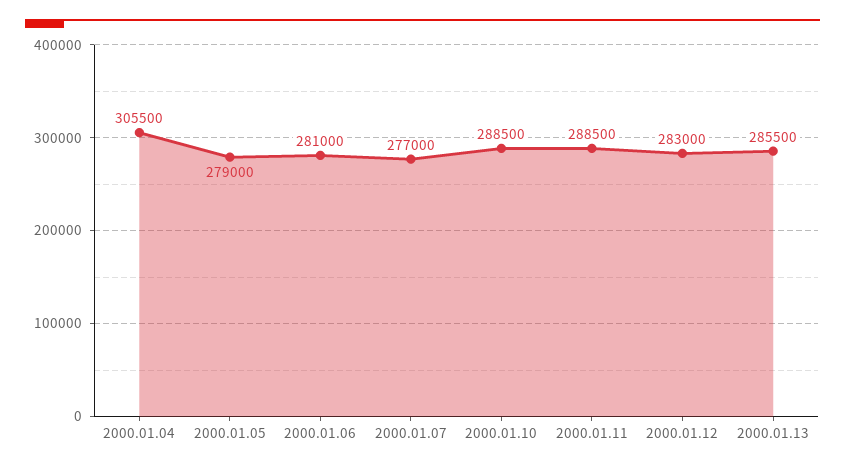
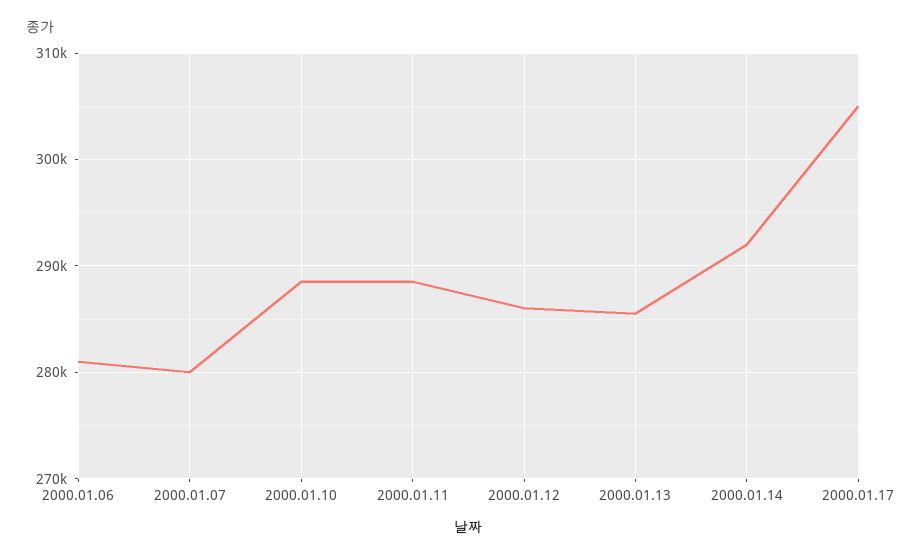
2000.01.04: 305500 -> none
2000.01.05: 279000 -> none
2000.01.07: 277000 -> 280000
2000.01.12: 283000 -> 286000
2000.01.14: none -> 292000
2000.01.17: none -> 305000

